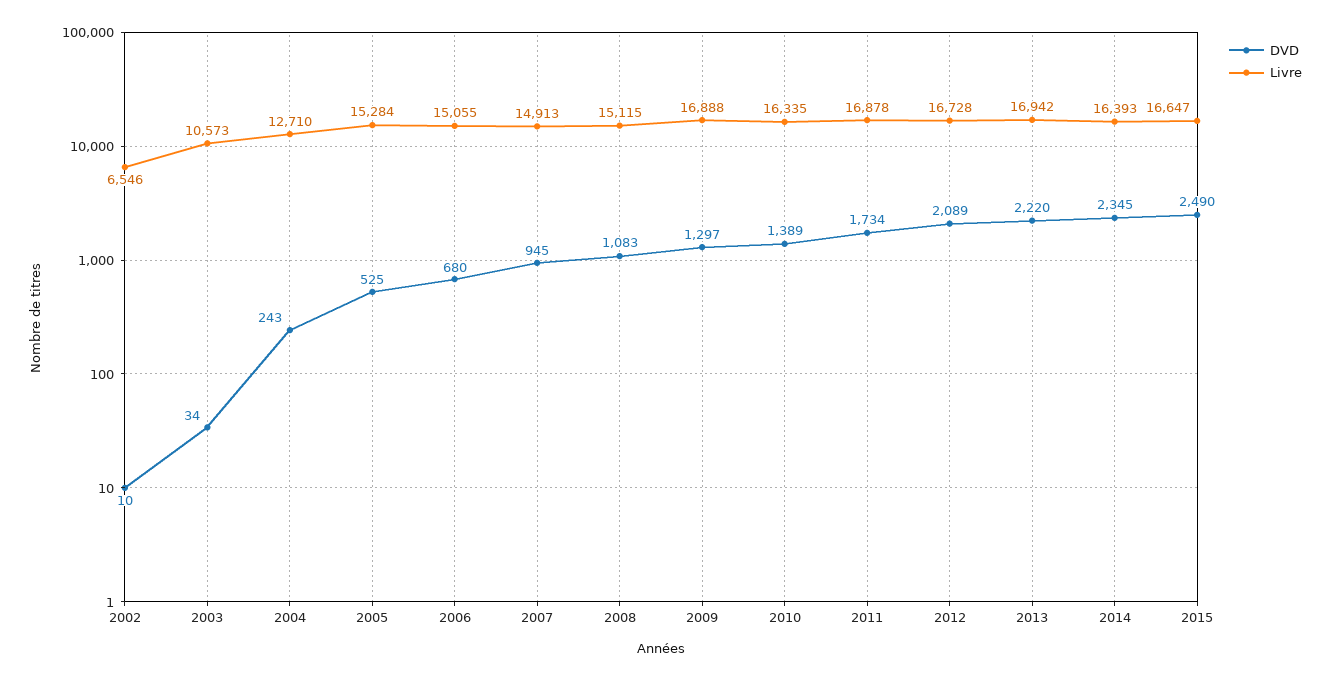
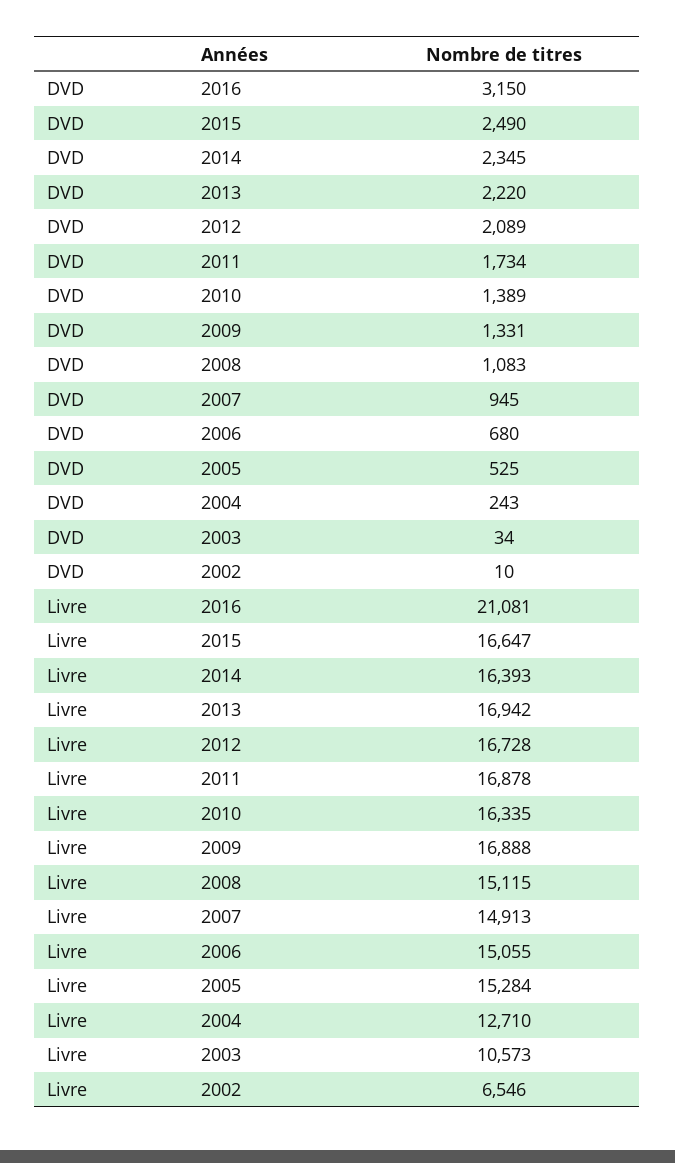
DVD, 2009: 1297 -> 1331
DVD, 2016: none -> 3150
Livre, 2016: none -> 21081

